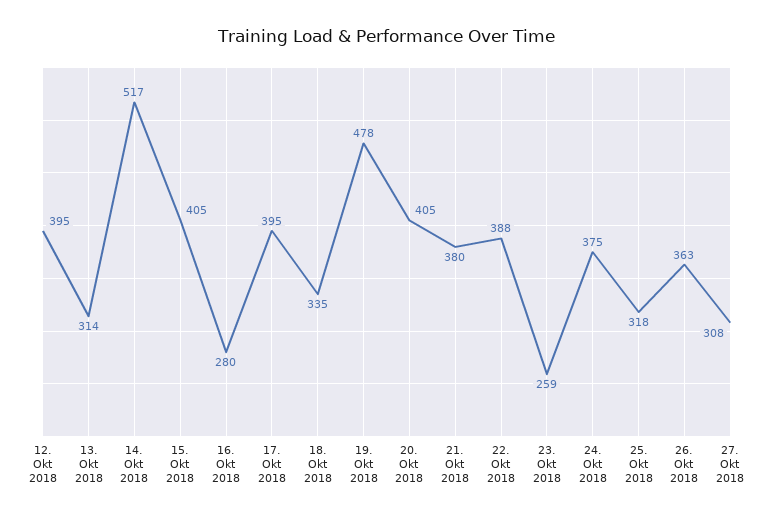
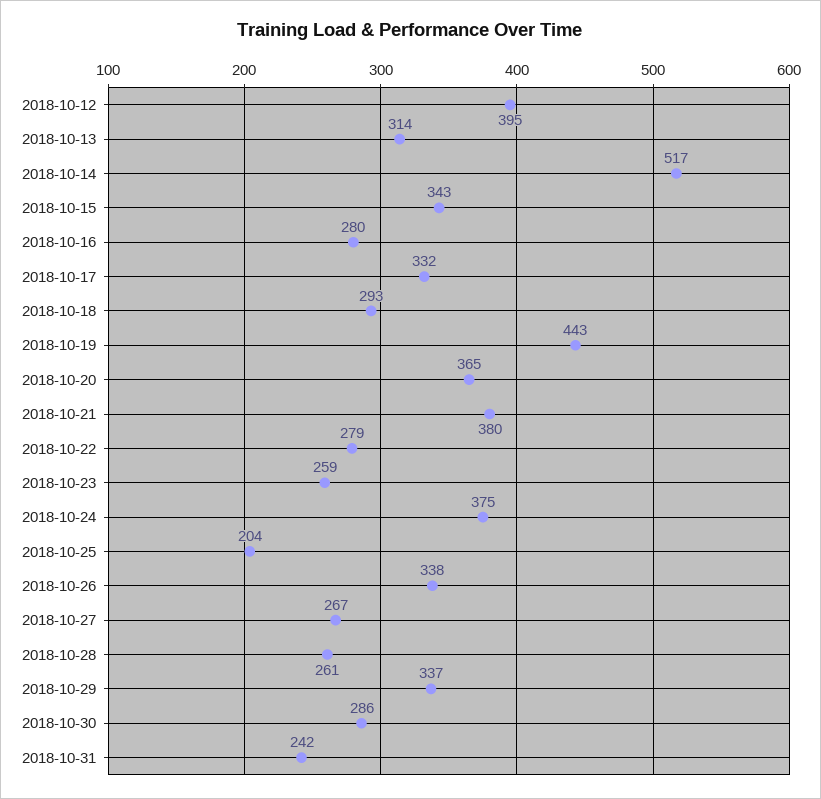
15. Okt 2018: 405 -> 343
17. Okt 2018: 395 -> 332
18. Okt 2018: 335 -> 293
19. Okt 2018: 478 -> 443
20. Okt 2018: 405 -> 365
22. Okt 2018: 388 -> 279
25. Okt 2018: 318 -> 204
26. Okt 2018: 363 -> 338
27. Okt 2018: 308 -> 267
2018-10-28: none -> 261
2018-10-29: none -> 337
2018-10-30: none -> 286
2018-10-31: none -> 242

